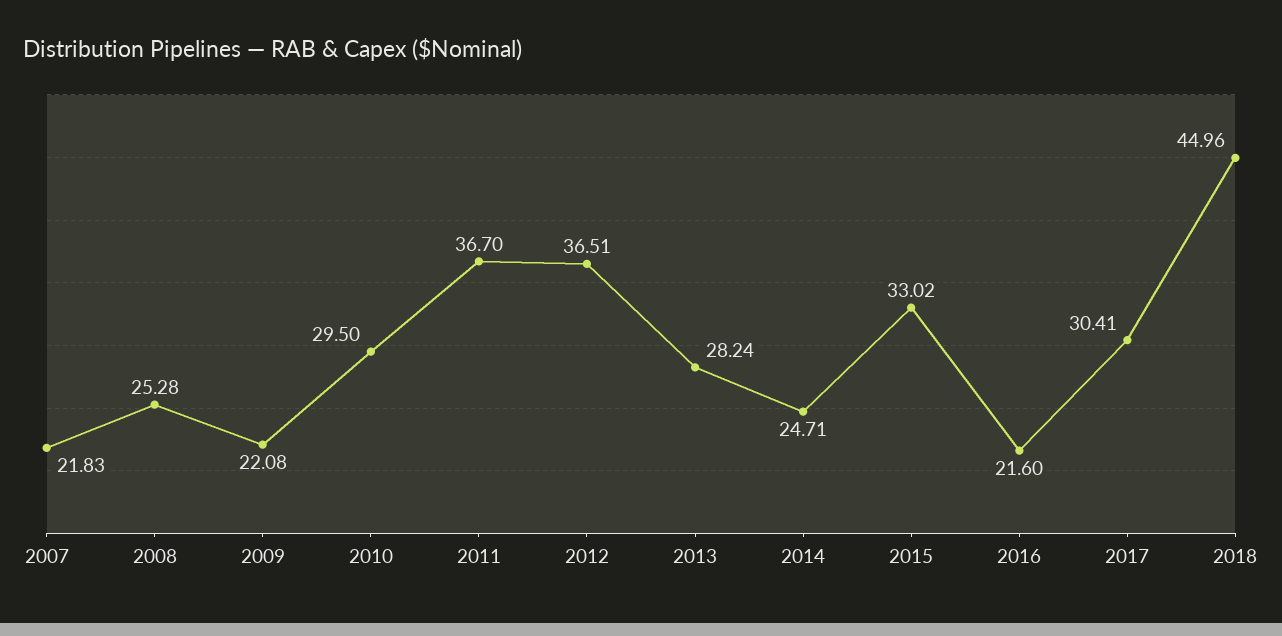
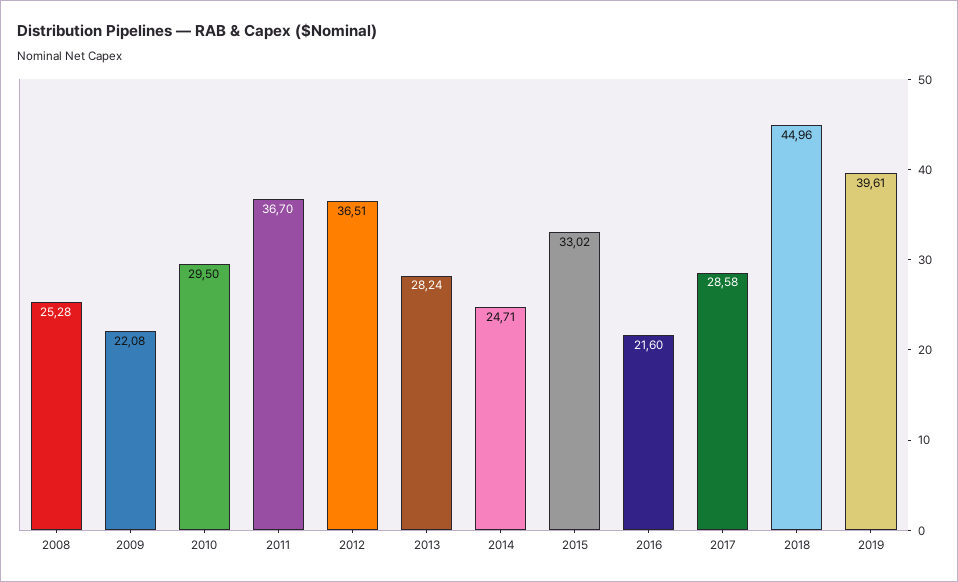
2007: 21.83 -> none
2017: 30.41 -> 28.58
2019: none -> 39.61

